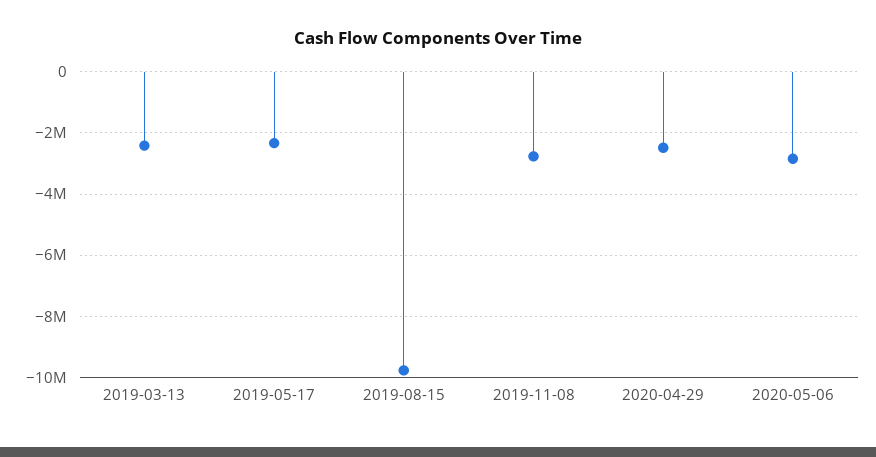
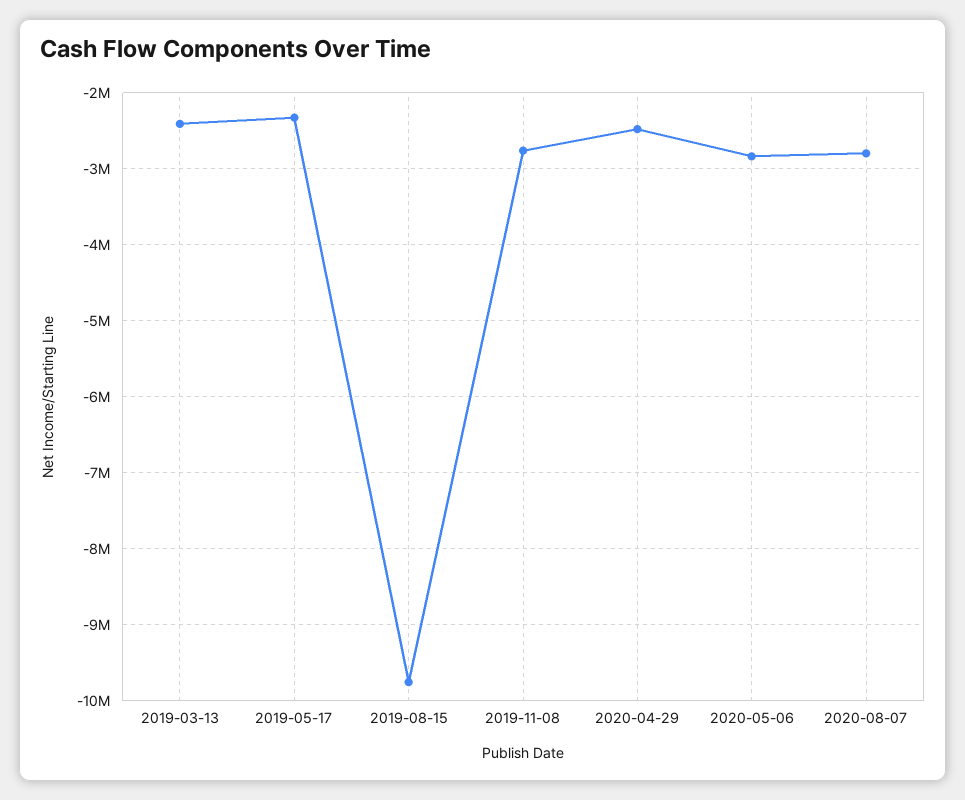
2020-08-07: none -> -2800000

